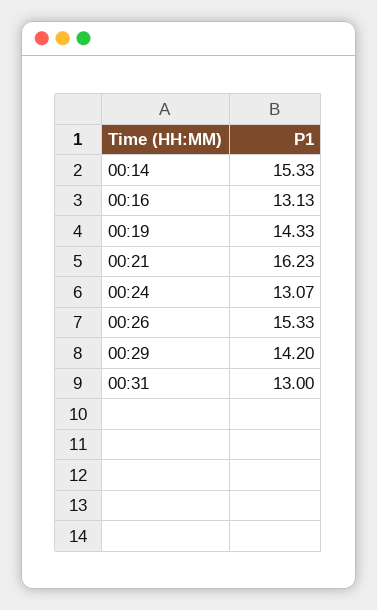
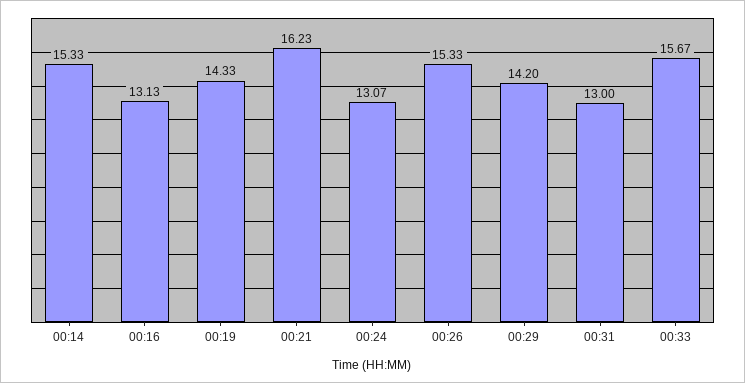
00:33: none -> 15.67

